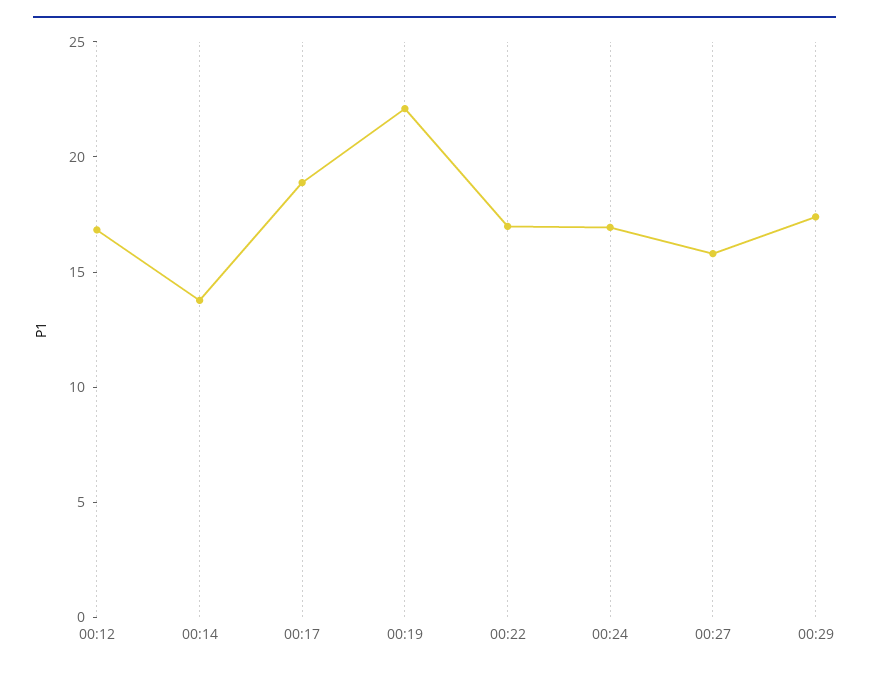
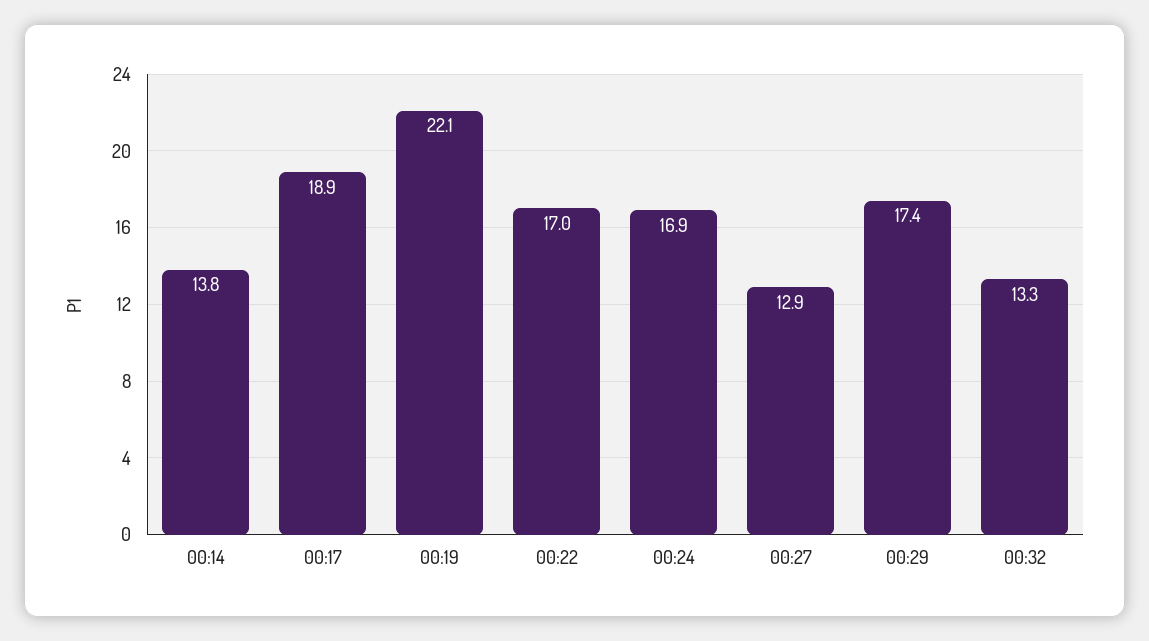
00:12: 17 -> none
00:27: 16 -> 12.9
00:32: none -> 13.3

